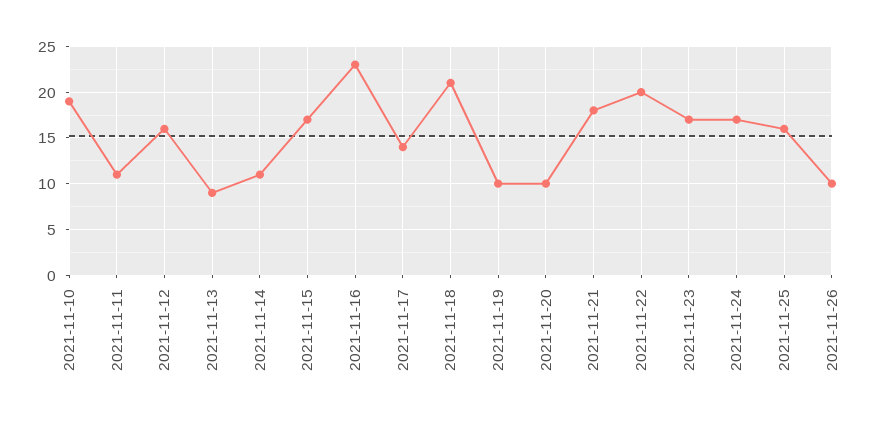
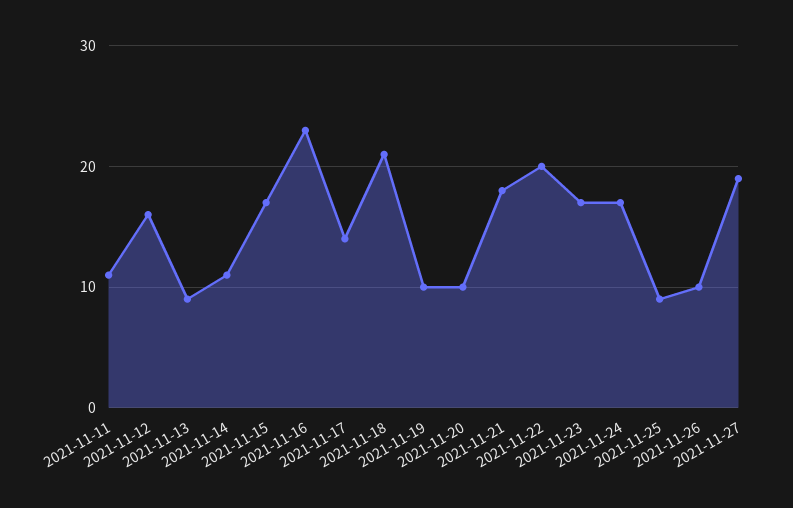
2021-11-10: 19 -> none
2021-11-25: 16 -> 9
2021-11-27: none -> 19

